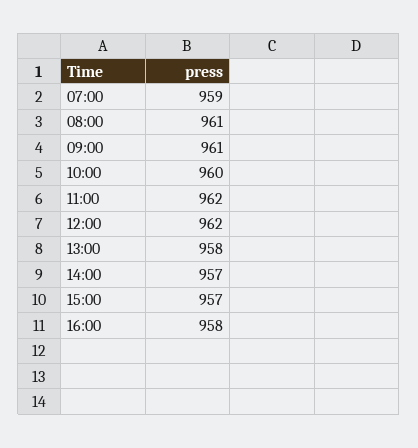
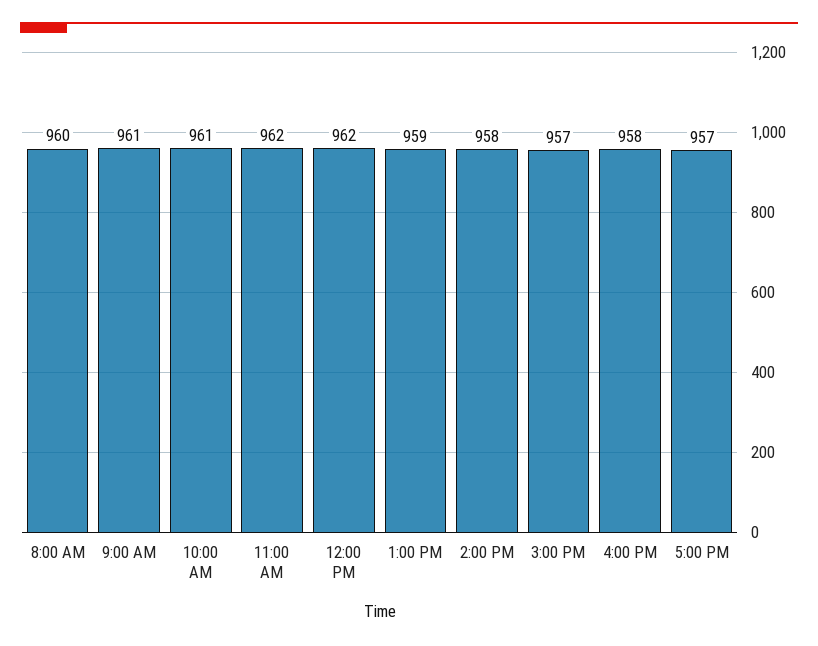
07:00: 959 -> none
08:00: 961 -> 960
10:00: 960 -> 961
13:00: 958 -> 959
14:00: 957 -> 958
5:00 PM: none -> 957

